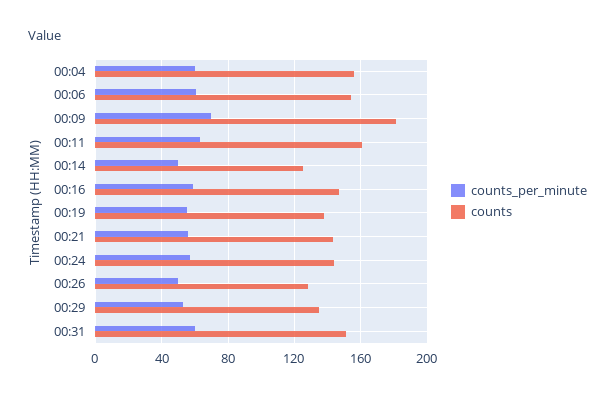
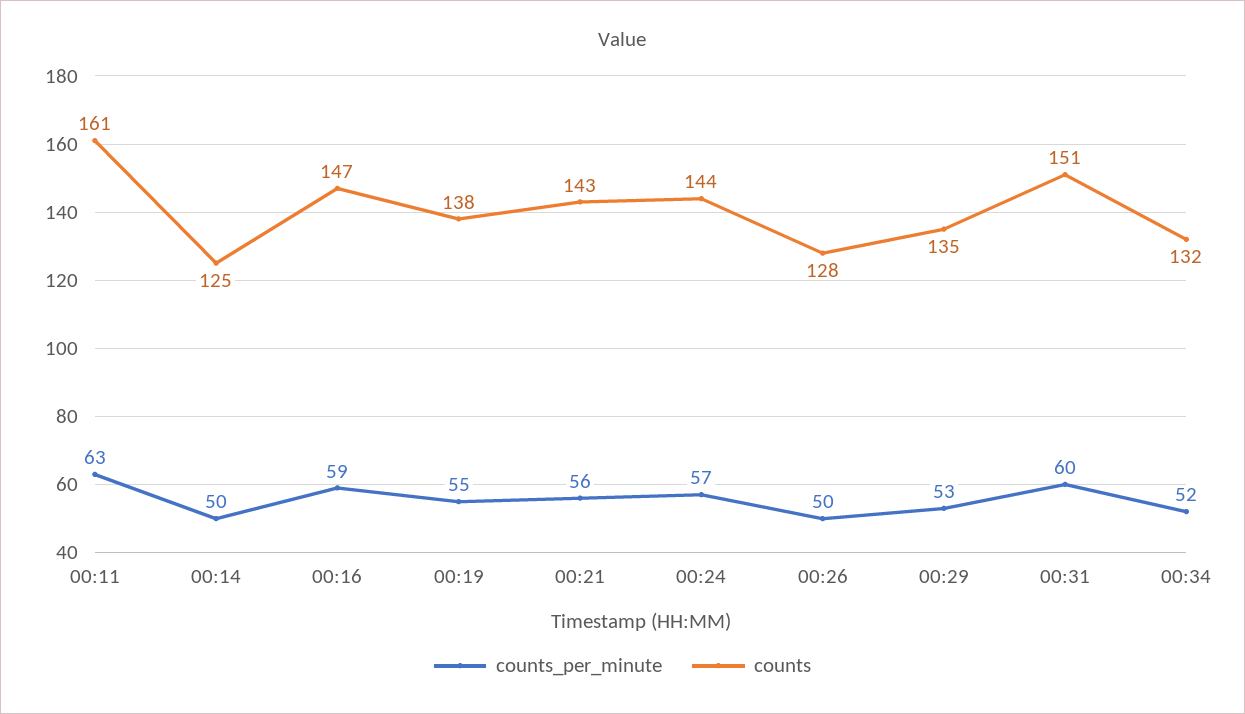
counts_per_minute, 00:04: 60 -> none
counts, 00:04: 155 -> none
counts_per_minute, 00:06: 60 -> none
counts, 00:06: 155 -> none
counts_per_minute, 00:09: 70 -> none
counts, 00:09: 180 -> none
counts_per_minute, 00:34: none -> 52
counts, 00:34: none -> 132

